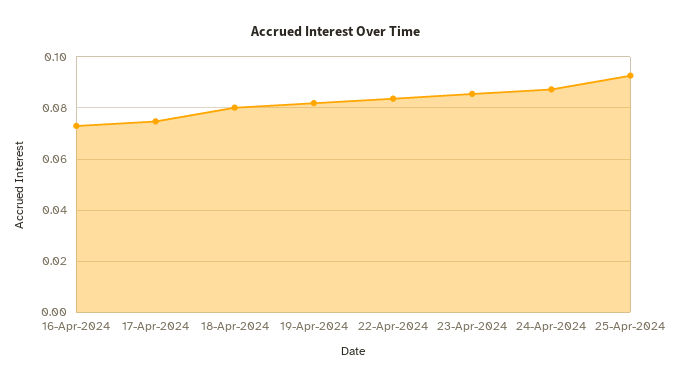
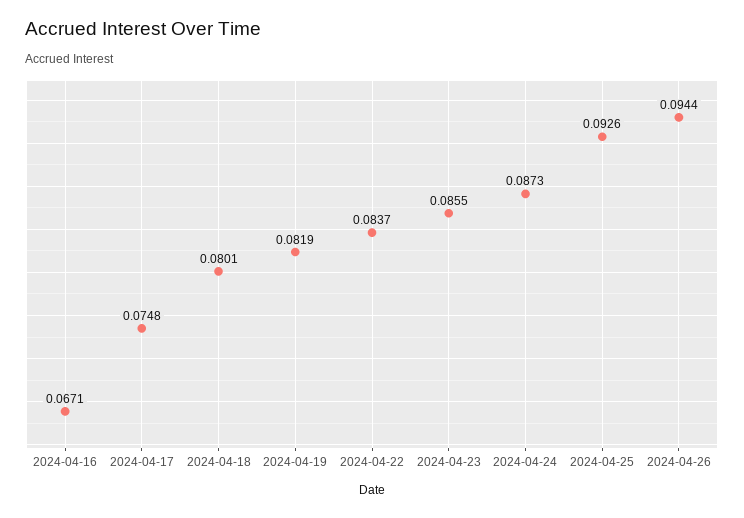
16-Apr-2024: 0.0725 -> 0.0671
2024-04-26: none -> 0.0944

